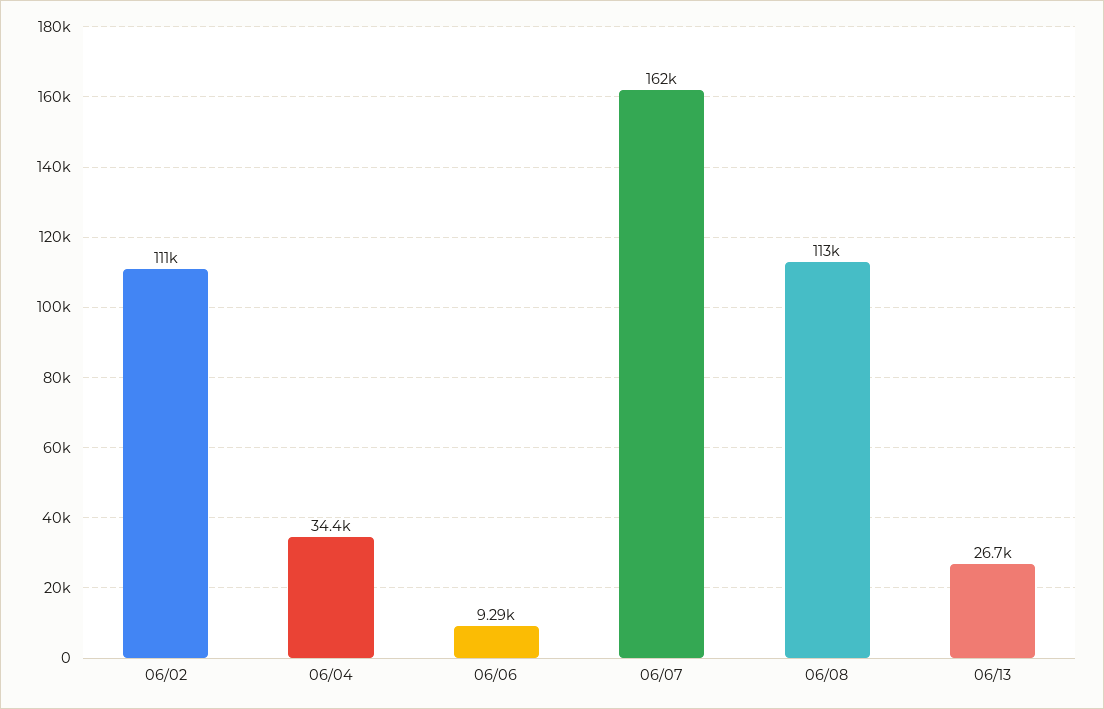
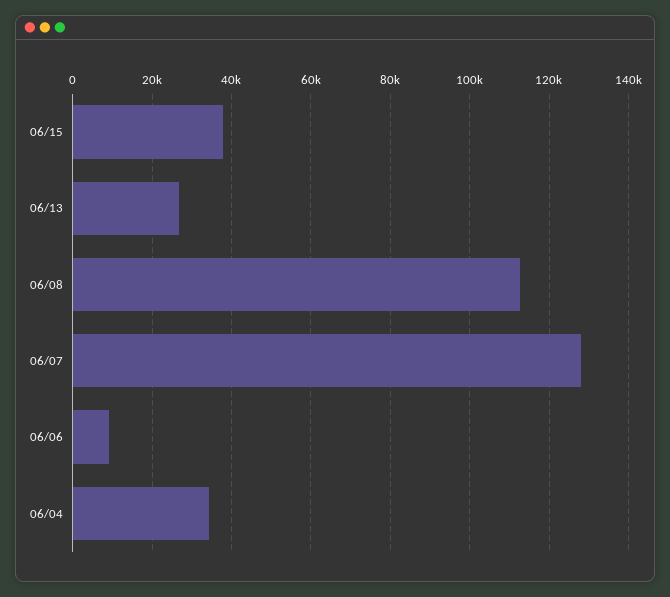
06/02: 111000 -> none
06/07: 162000 -> 128000
06/15: none -> 38000

